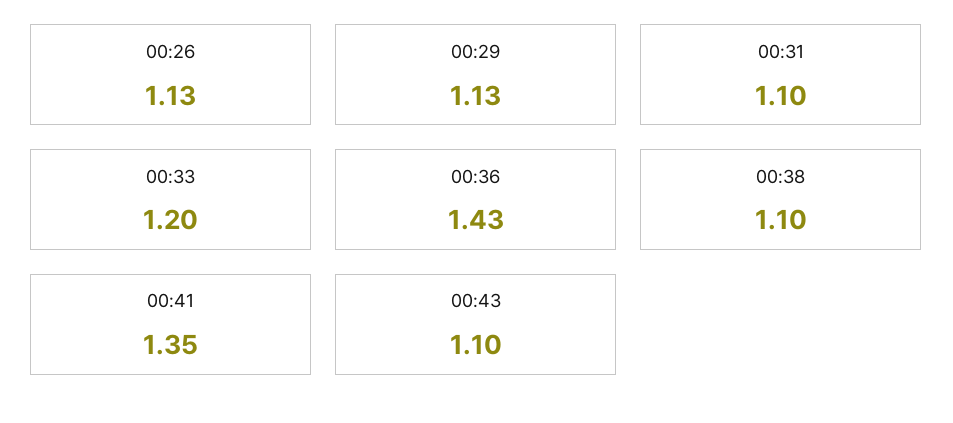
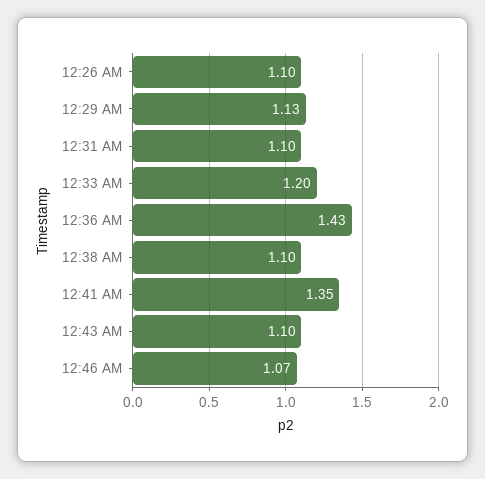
00:26: 1.13 -> 1.1
12:46 AM: none -> 1.07

